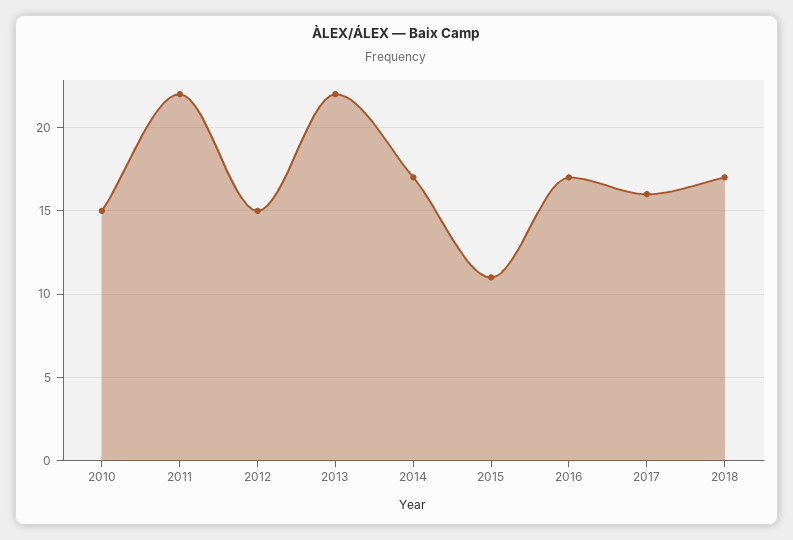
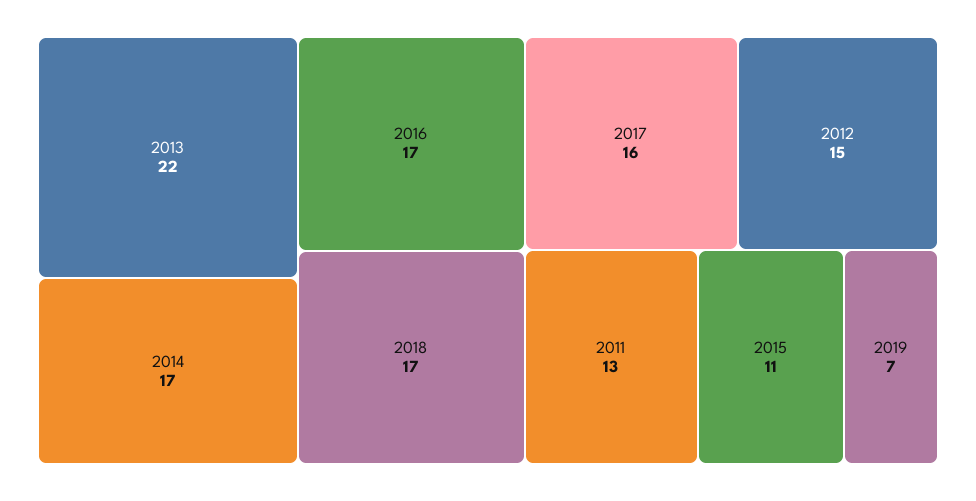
2010: 15 -> none
2011: 22 -> 13
2019: none -> 7

